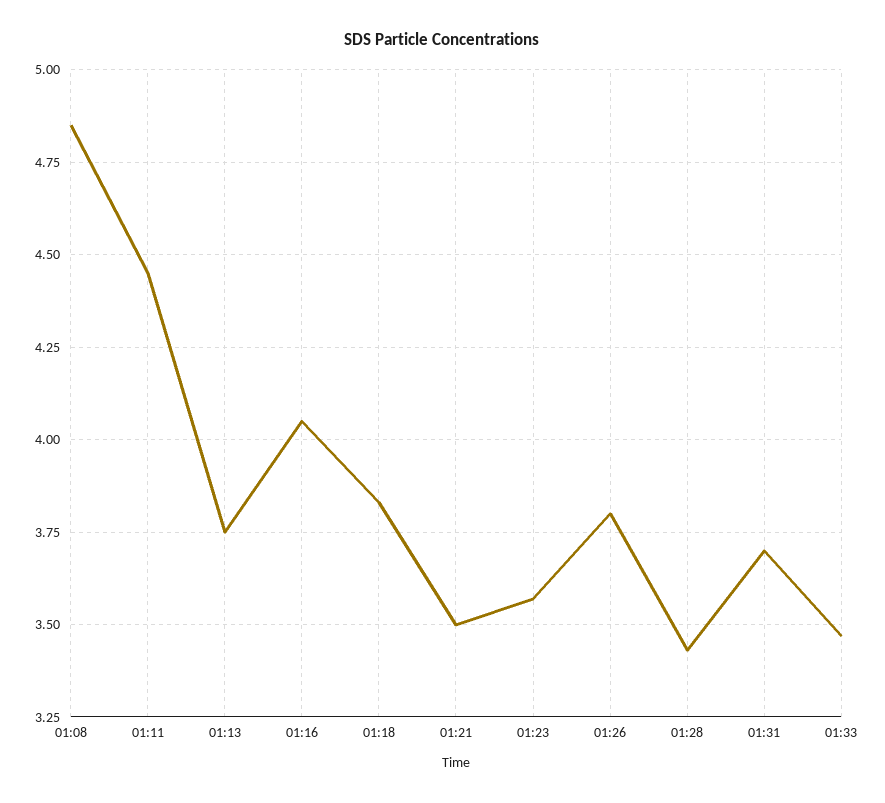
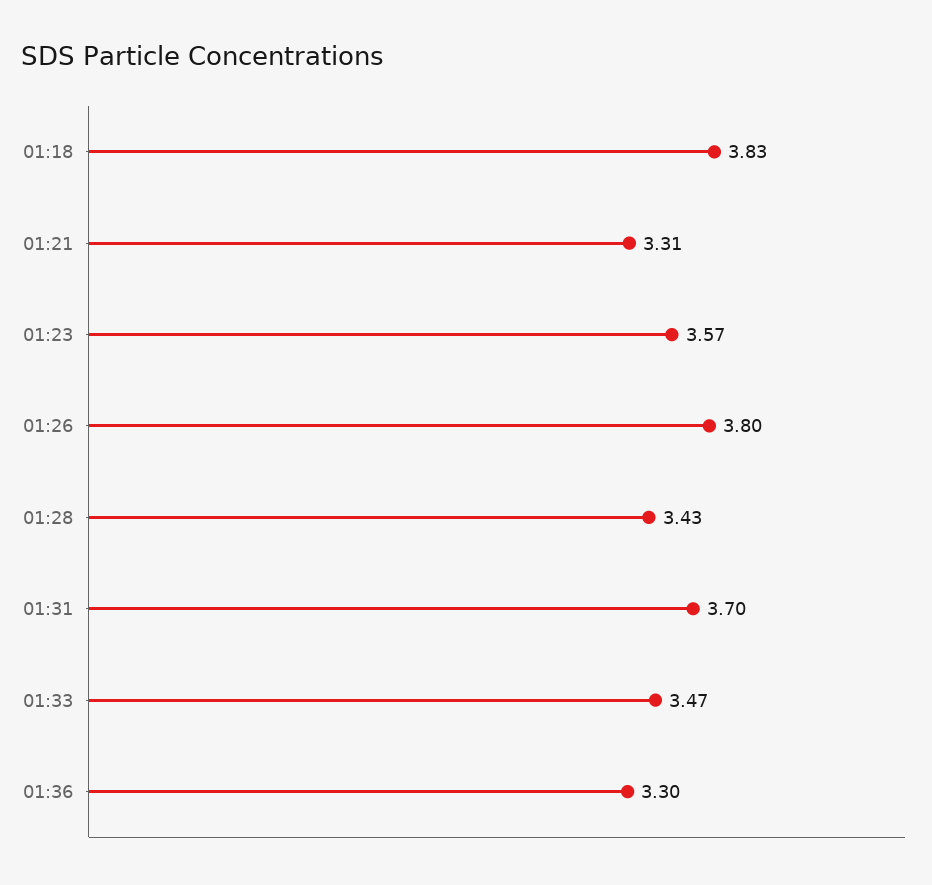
01:08: 4.85 -> none
01:11: 4.45 -> none
01:13: 3.75 -> none
01:16: 4.05 -> none
01:21: 3.5 -> 3.31
01:36: none -> 3.3

